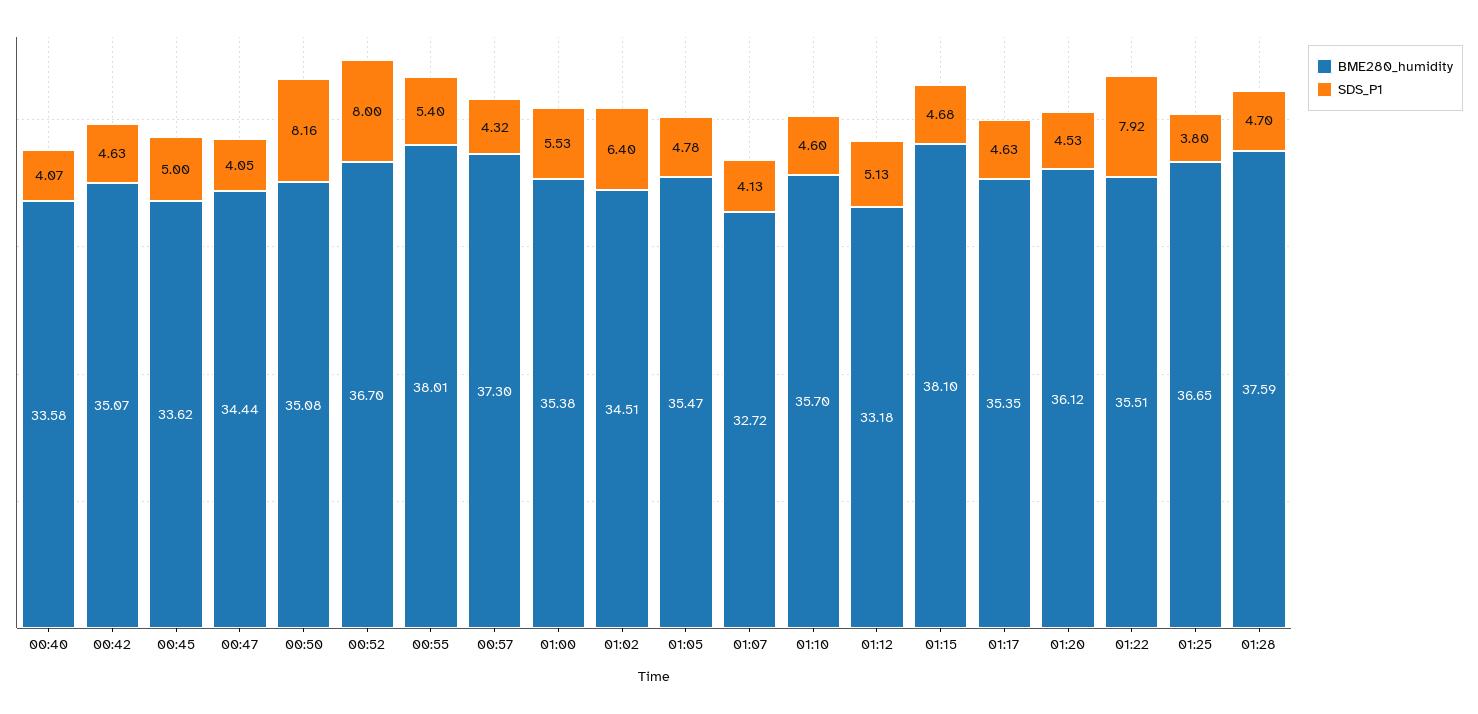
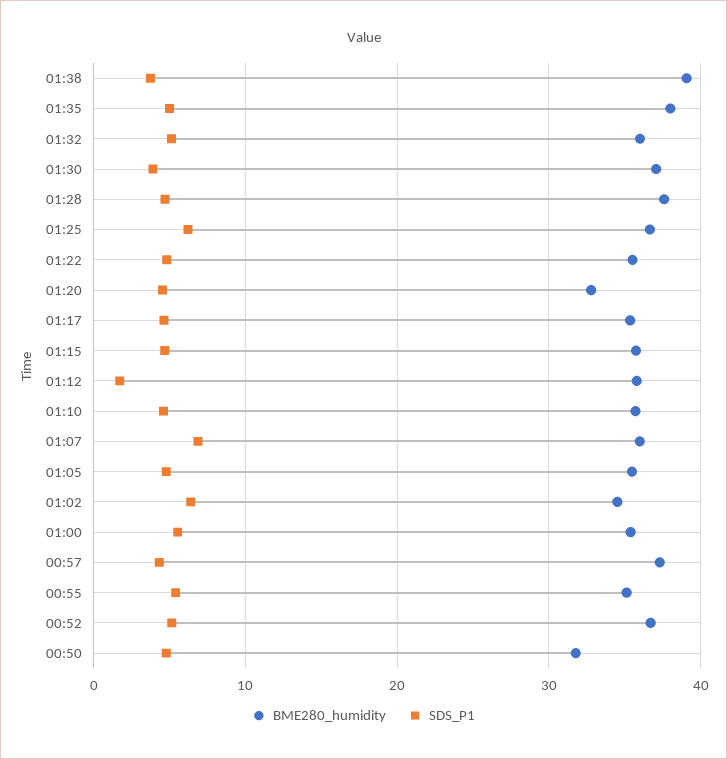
BME280_humidity, 00:40: 33.58 -> none
SDS_P1, 00:40: 4.07 -> none
BME280_humidity, 00:42: 35.07 -> none
SDS_P1, 00:42: 4.63 -> none
BME280_humidity, 00:45: 33.62 -> none
SDS_P1, 00:45: 5 -> none
BME280_humidity, 00:47: 34.44 -> none
SDS_P1, 00:47: 4.05 -> none
BME280_humidity, 00:50: 35.08 -> 32
SDS_P1, 00:50: 8.16 -> 5
SDS_P1, 00:52: 8 -> 5
BME280_humidity, 00:55: 38.01 -> 35
BME280_humidity, 01:07: 32.72 -> 36
SDS_P1, 01:07: 4.13 -> 7
BME280_humidity, 01:12: 33.18 -> 36
SDS_P1, 01:12: 5.13 -> 2
BME280_humidity, 01:15: 38.1 -> 36
BME280_humidity, 01:20: 36.12 -> 33
SDS_P1, 01:22: 7.92 -> 5
SDS_P1, 01:25: 3.8 -> 6
BME280_humidity, 01:38: none -> 39
SDS_P1, 01:38: none -> 4
BME280_humidity, 01:35: none -> 38
SDS_P1, 01:35: none -> 5
BME280_humidity, 01:32: none -> 36
SDS_P1, 01:32: none -> 5
BME280_humidity, 01:30: none -> 37
SDS_P1, 01:30: none -> 4

